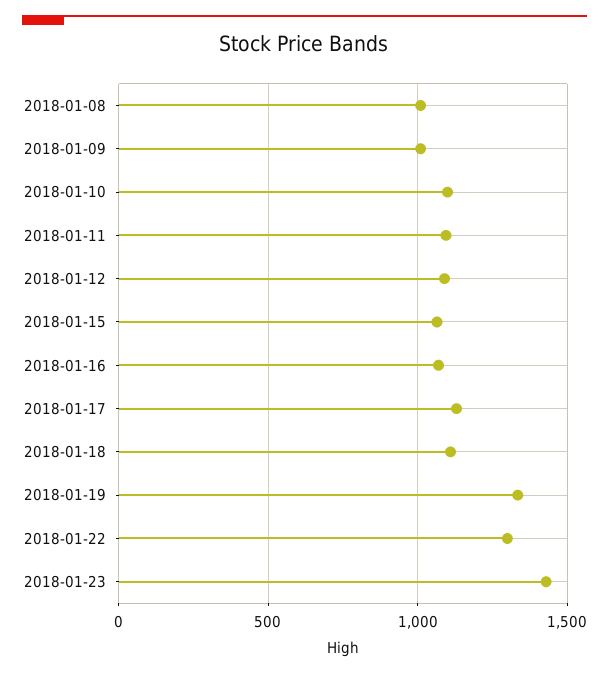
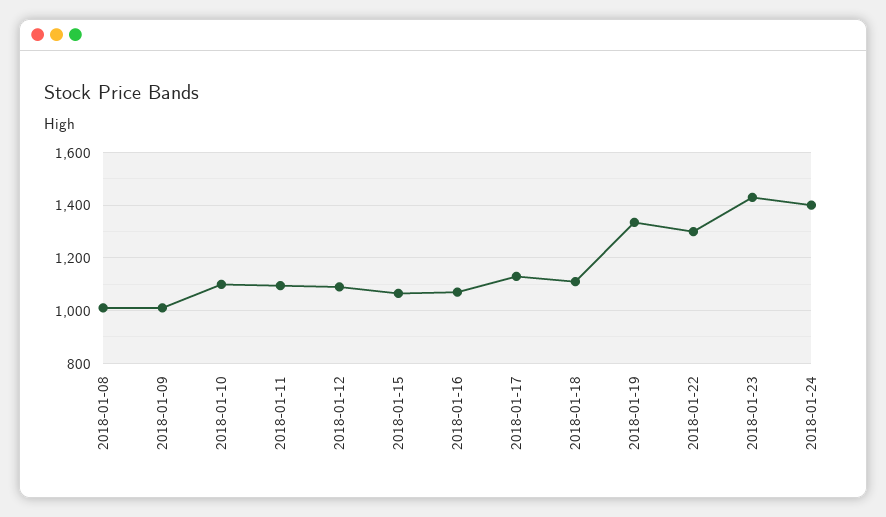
2018-01-24: none -> 1400

